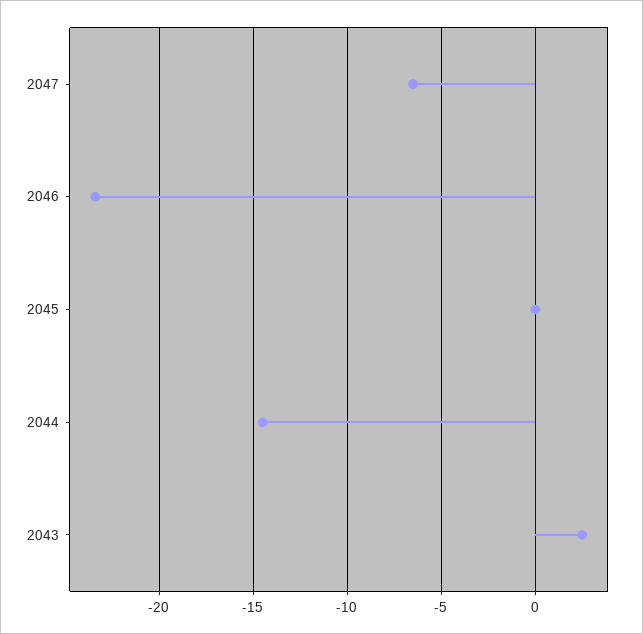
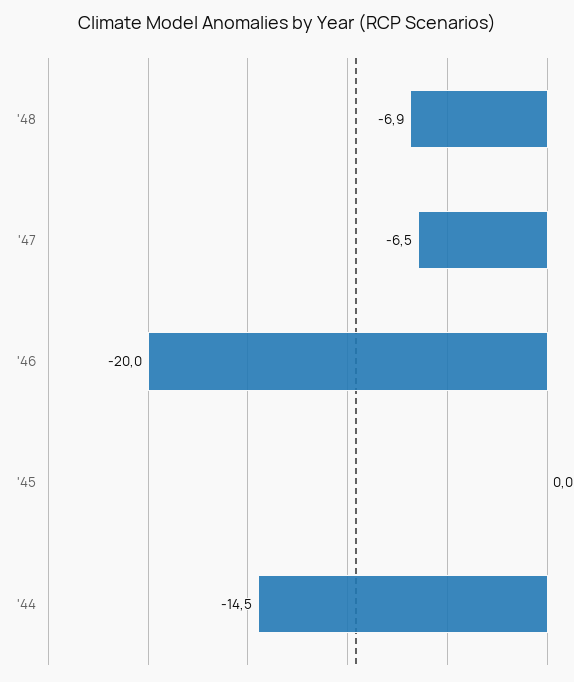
2046: -23.5 -> -20
2043: 2.5 -> none
'48: none -> -6.9

